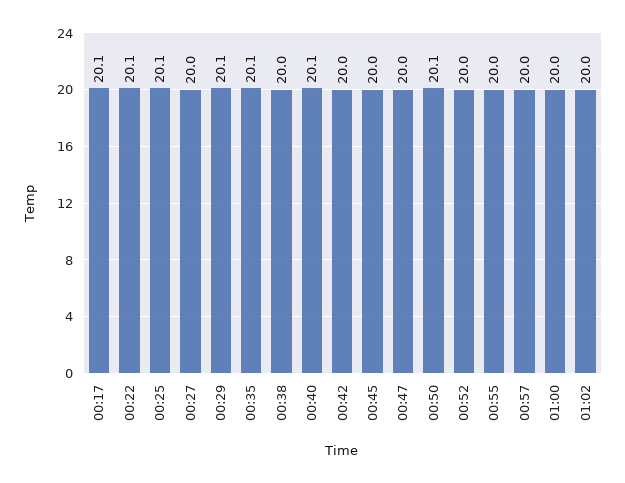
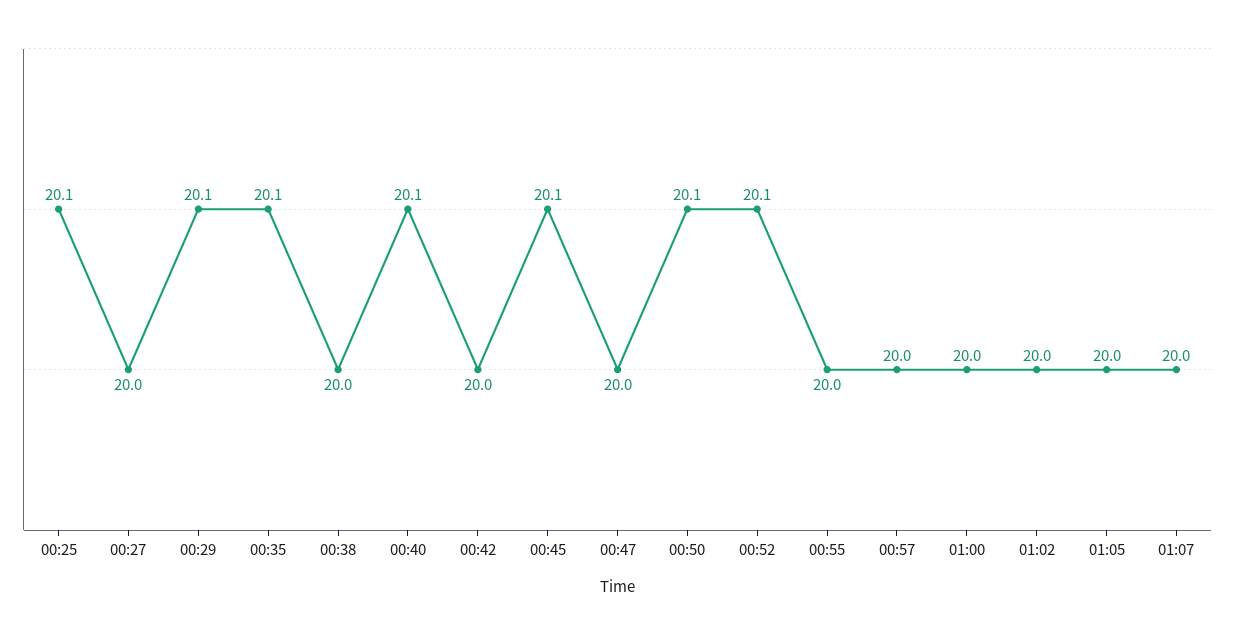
00:17: 20.1 -> none
00:22: 20.1 -> none
00:45: 20 -> 20.1
00:52: 20 -> 20.1
01:05: none -> 20
01:07: none -> 20

